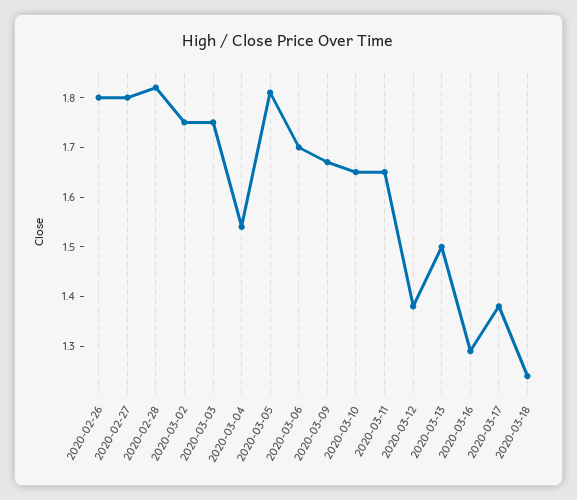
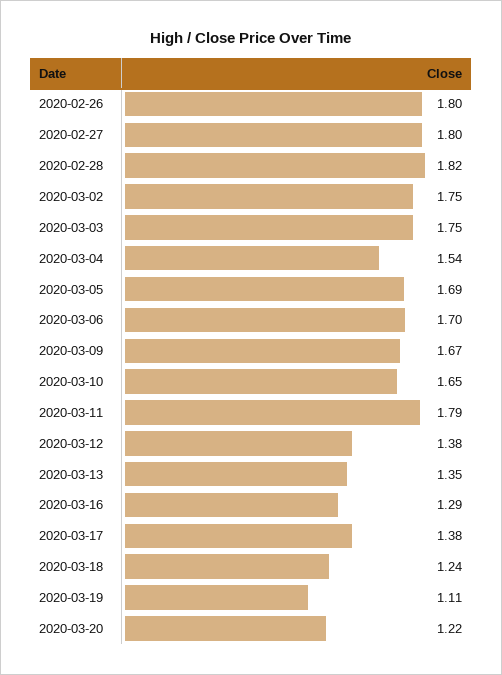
2020-03-05: 1.8 -> 1.69
2020-03-11: 1.65 -> 1.79
2020-03-13: 1.5 -> 1.35
2020-03-19: none -> 1.11
2020-03-20: none -> 1.22

